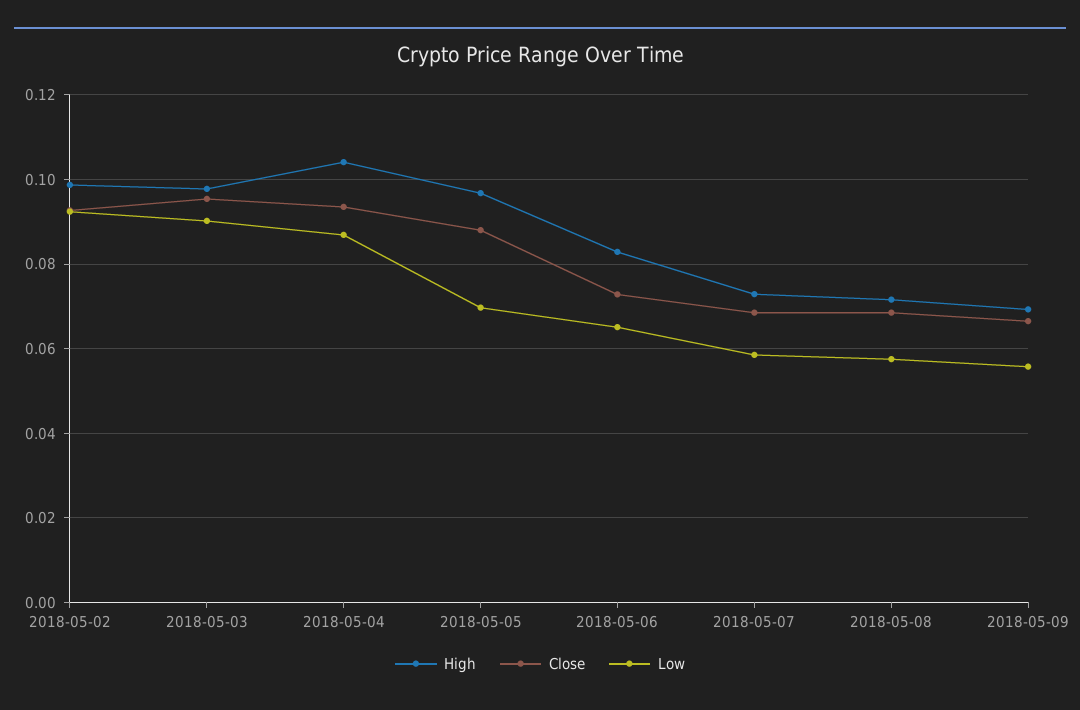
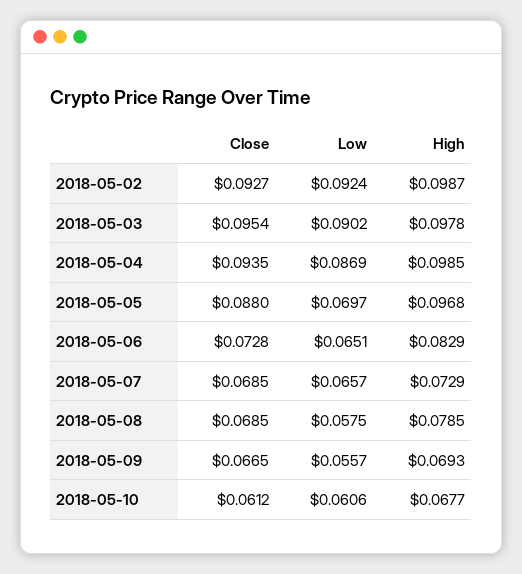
High, 2018-05-04: 0.104 -> 0.0985
Low, 2018-05-07: 0.058 -> 0.0657
High, 2018-05-08: 0.072 -> 0.0785
Close, 2018-05-10: none -> 0.0612
Low, 2018-05-10: none -> 0.0606
High, 2018-05-10: none -> 0.0677

